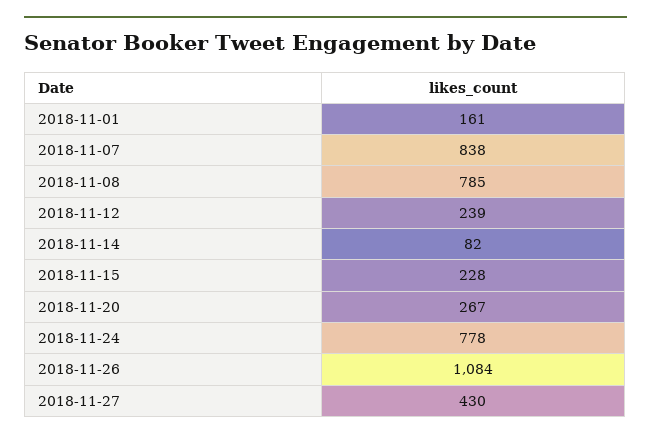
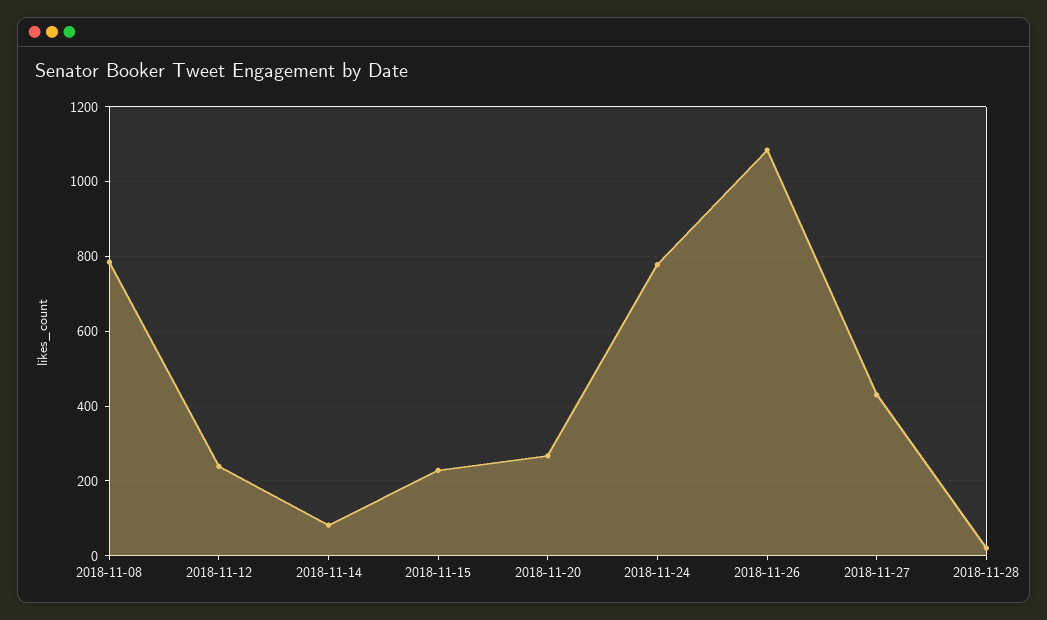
2018-11-01: 161 -> none
2018-11-07: 838 -> none
2018-11-28: none -> 20

